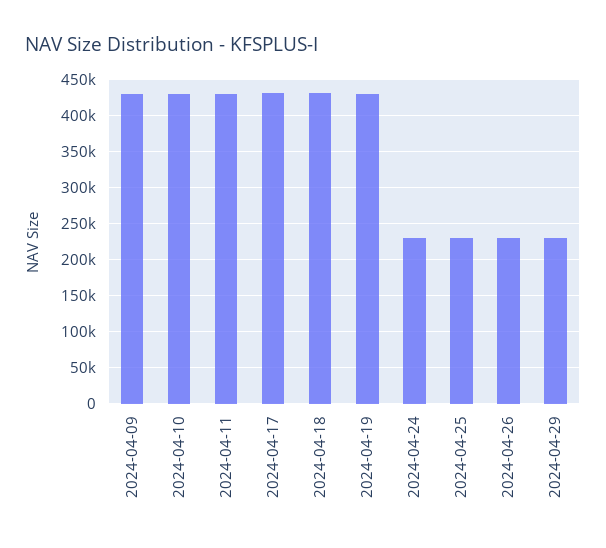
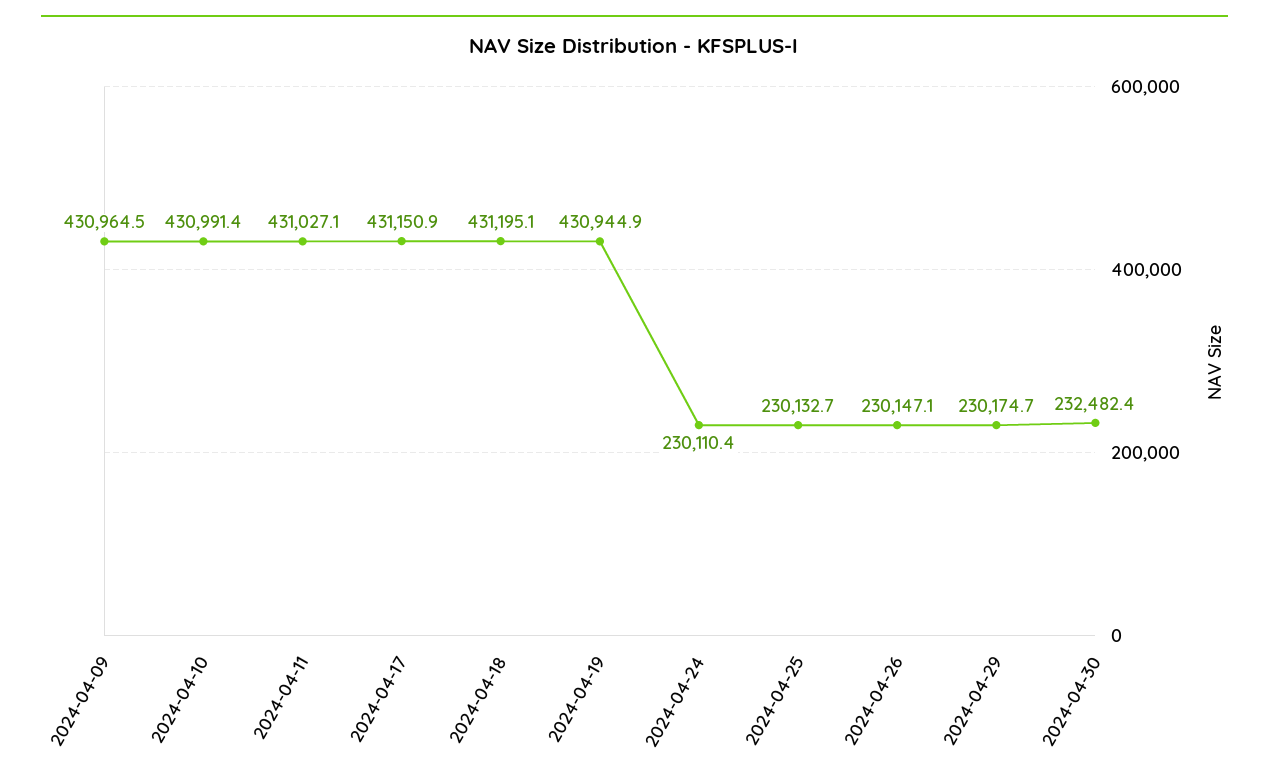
2024-04-30: none -> 232482.4

